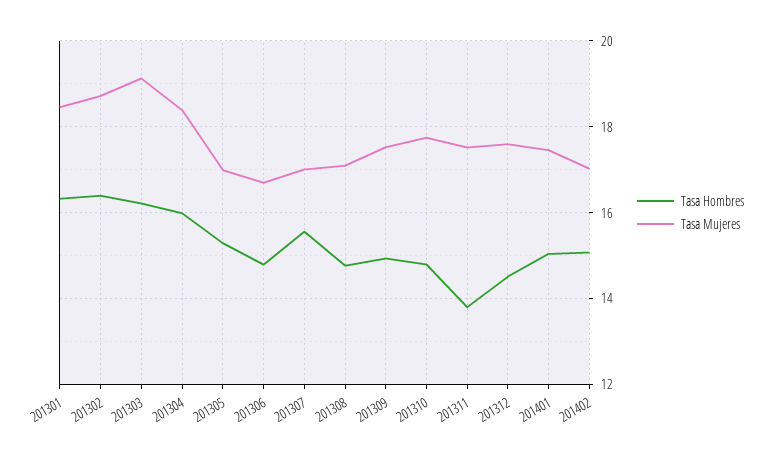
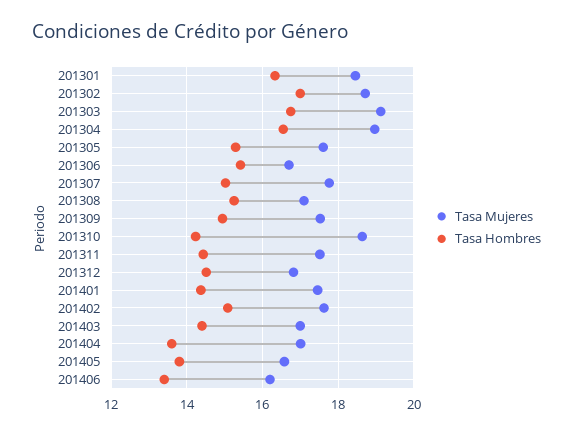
Tasa Hombres, 201302: 16.4 -> 17
Tasa Hombres, 201303: 16.2 -> 16.8
Tasa Hombres, 201304: 16 -> 16.6
Tasa Mujeres, 201304: 18.4 -> 19
Tasa Mujeres, 201305: 17 -> 17.6
Tasa Hombres, 201306: 14.8 -> 15.4
Tasa Hombres, 201307: 15.6 -> 15
Tasa Mujeres, 201307: 17 -> 17.8
Tasa Hombres, 201308: 14.8 -> 15.2
Tasa Hombres, 201310: 14.8 -> 14.2
Tasa Mujeres, 201310: 17.8 -> 18.6
Tasa Hombres, 201311: 13.8 -> 14.4
Tasa Mujeres, 201312: 17.6 -> 16.8
Tasa Hombres, 201401: 15 -> 14.4
Tasa Mujeres, 201402: 17 -> 17.6
Tasa Mujeres, 201403: none -> 17
Tasa Hombres, 201403: none -> 14.4
Tasa Mujeres, 201404: none -> 17
Tasa Hombres, 201404: none -> 13.6
Tasa Mujeres, 201405: none -> 16.6
Tasa Hombres, 201405: none -> 13.8
Tasa Mujeres, 201406: none -> 16.2
Tasa Hombres, 201406: none -> 13.4

